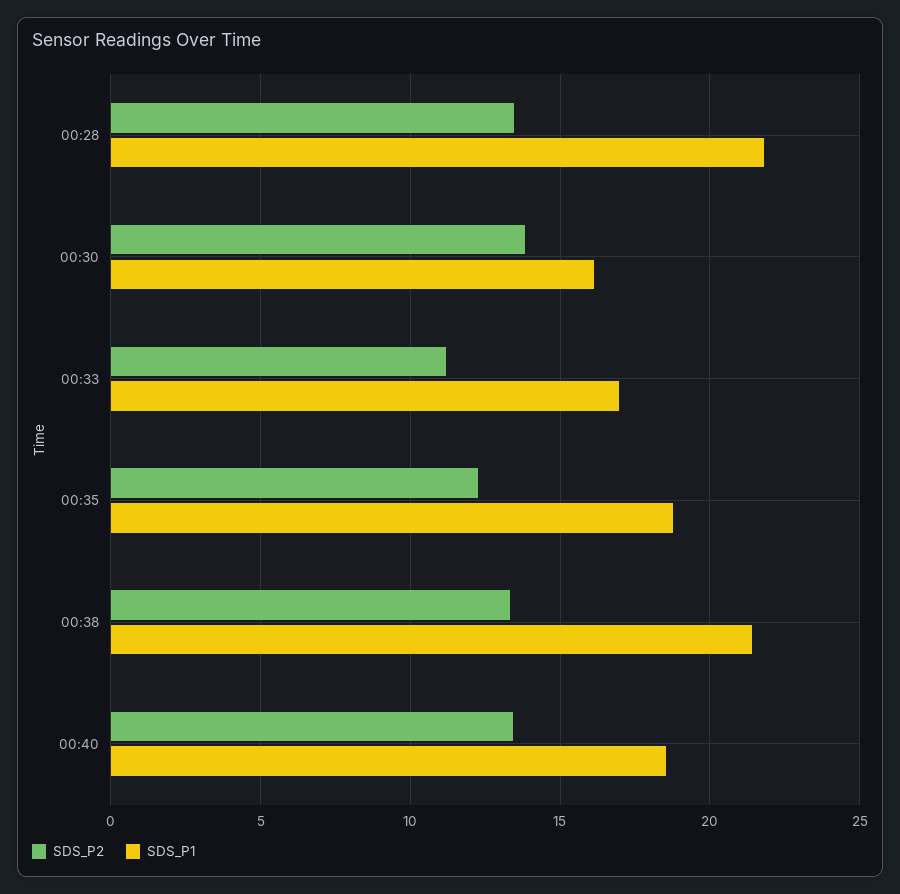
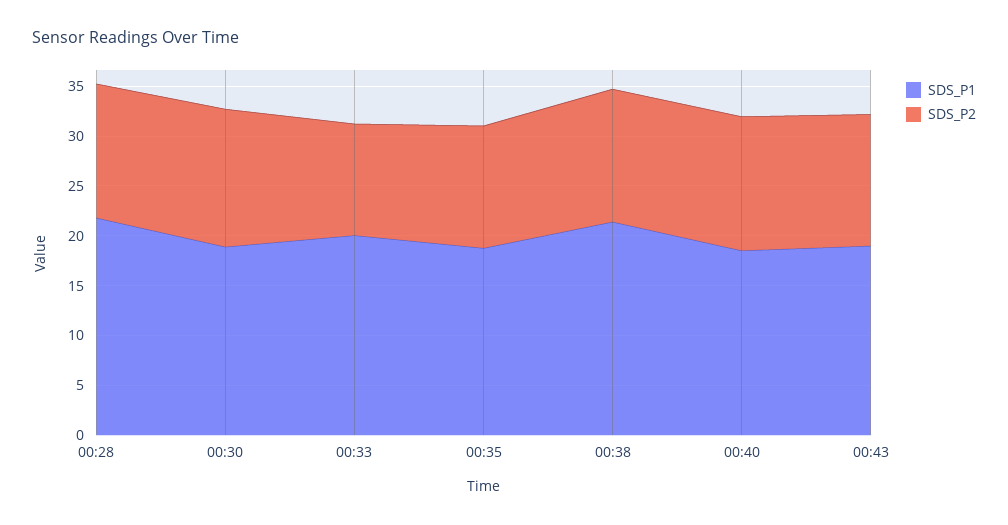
SDS_P1, 00:30: 16 -> 19
SDS_P1, 00:33: 17 -> 20
SDS_P1, 00:43: none -> 19
SDS_P2, 00:43: none -> 13

